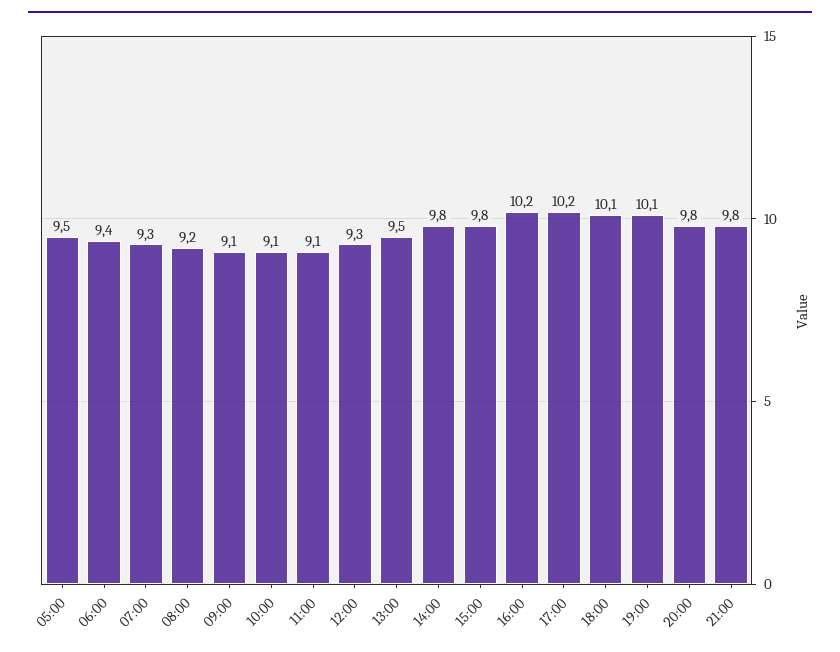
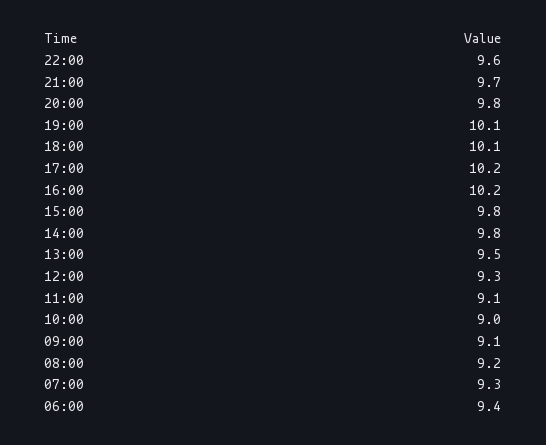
05:00: 9.5 -> none
10:00: 9.1 -> 9
21:00: 9.8 -> 9.7
22:00: none -> 9.6

